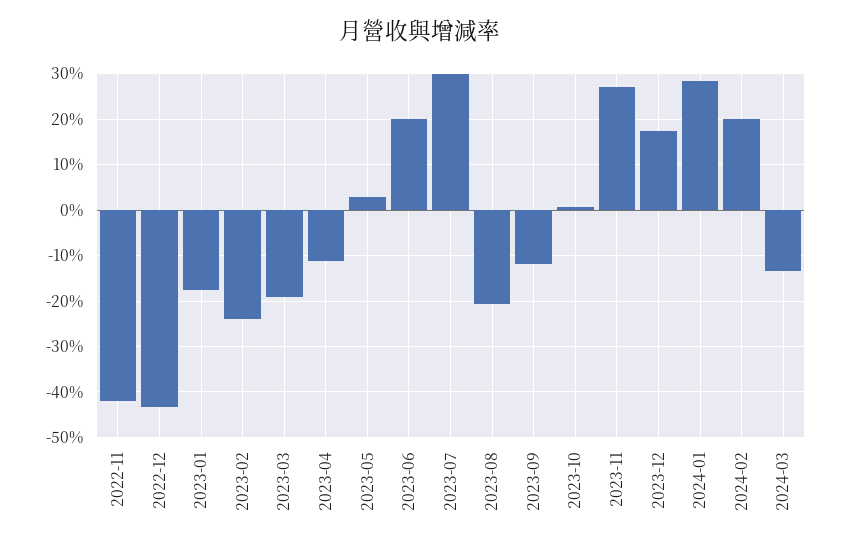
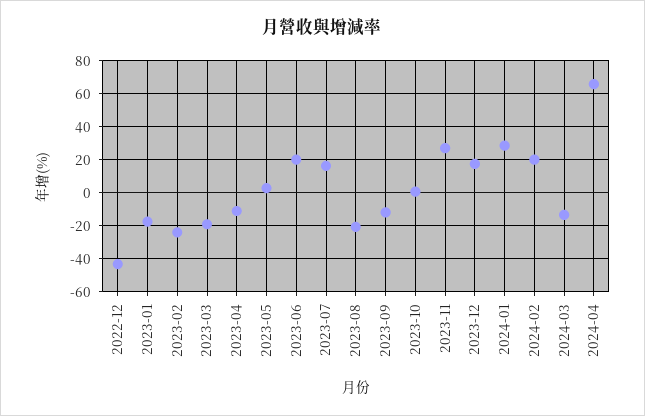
2022-11: -42 -> none
2023-07: 30 -> 15
2024-04: none -> 65

